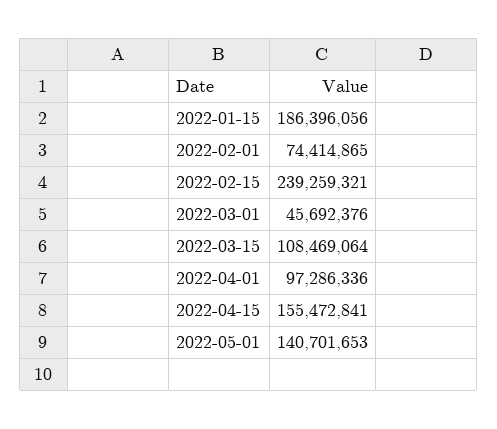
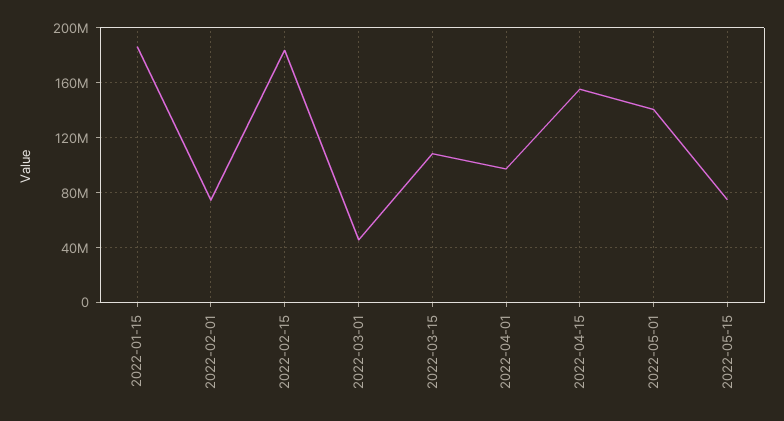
2022-02-15: 239259321 -> 185000000
2022-05-15: none -> 75000000

